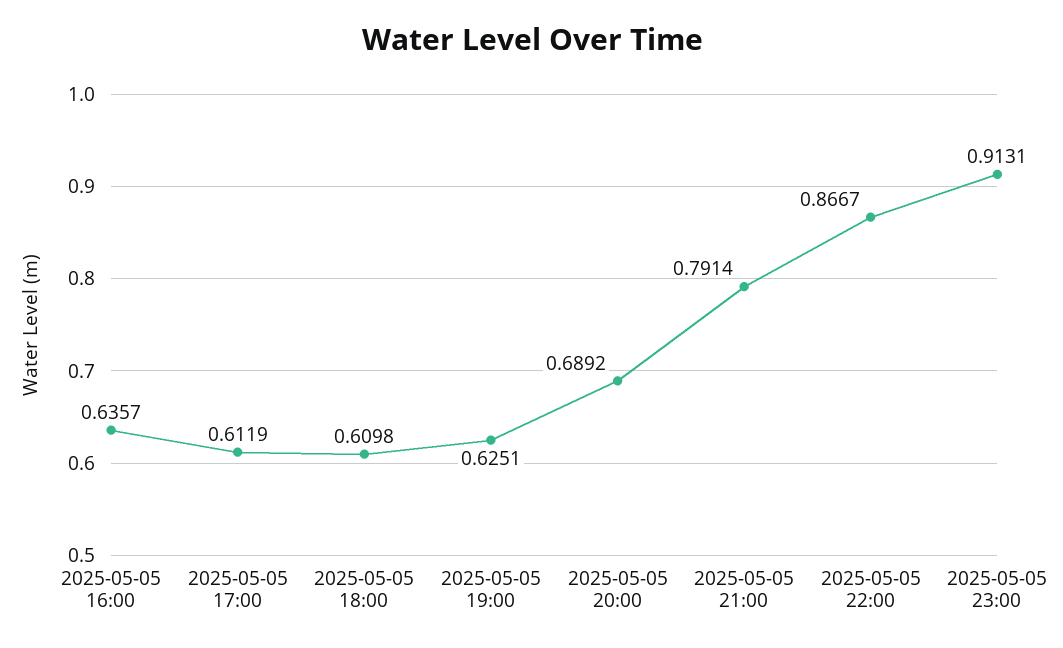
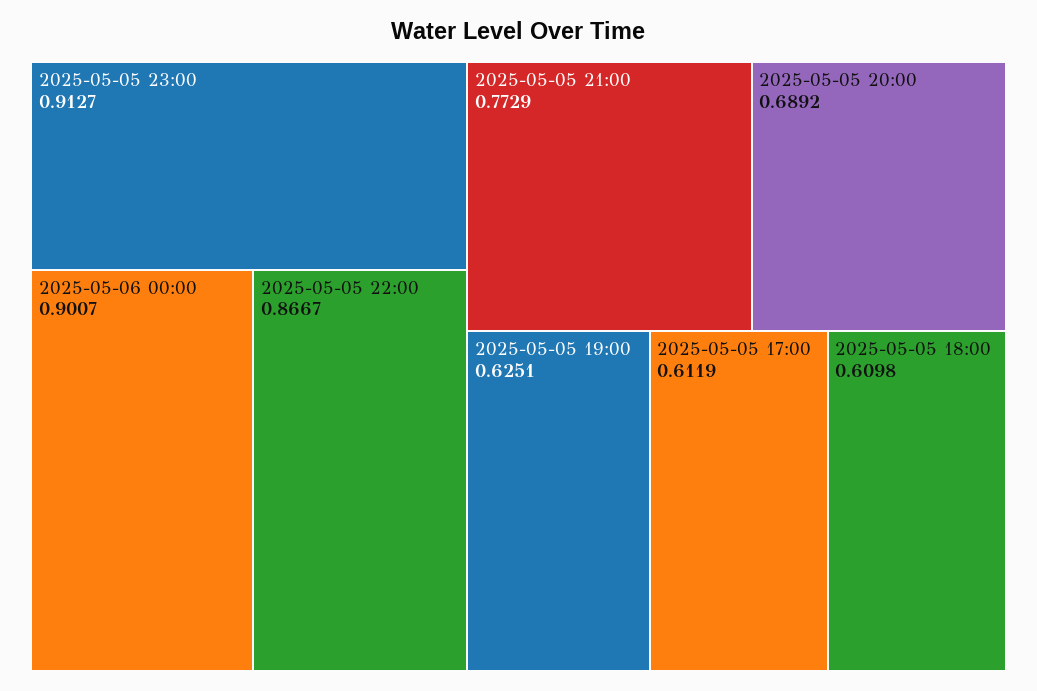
2025-05-05 16:00: 0.6357 -> none
2025-05-05 21:00: 0.7914 -> 0.7729
2025-05-05 23:00: 0.9131 -> 0.9127
2025-05-06 00:00: none -> 0.9007

